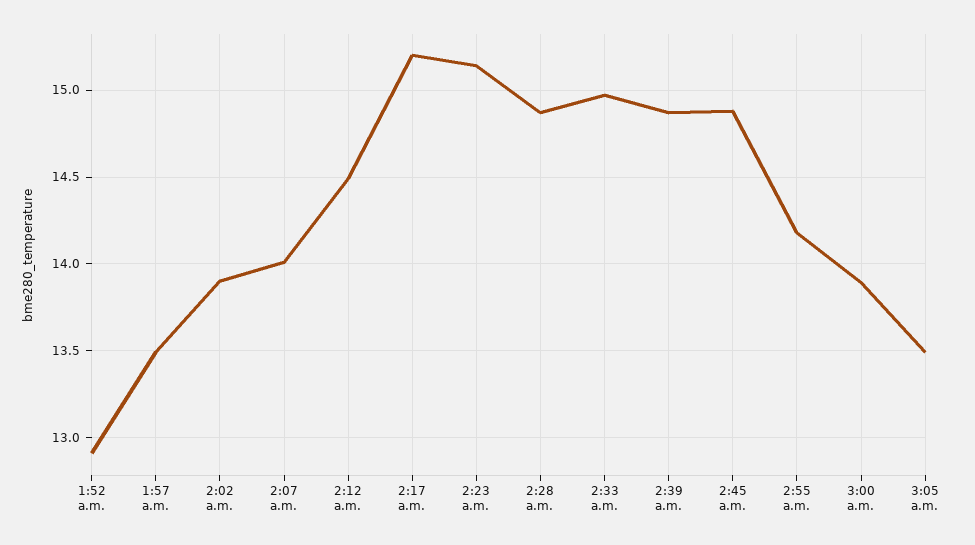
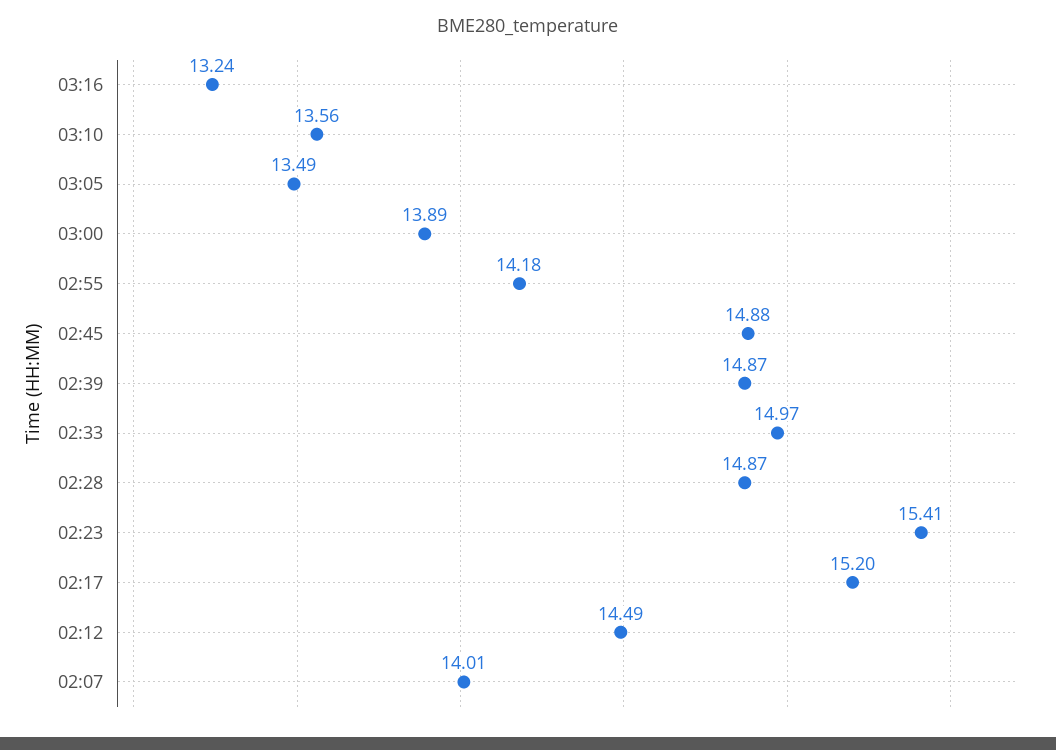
1:52 a.m.: 12.9 -> none
1:57 a.m.: 13.5 -> none
2:02 a.m.: 13.9 -> none
2:23 a.m.: 15.15 -> 15.41
03:16: none -> 13.24
03:10: none -> 13.56

